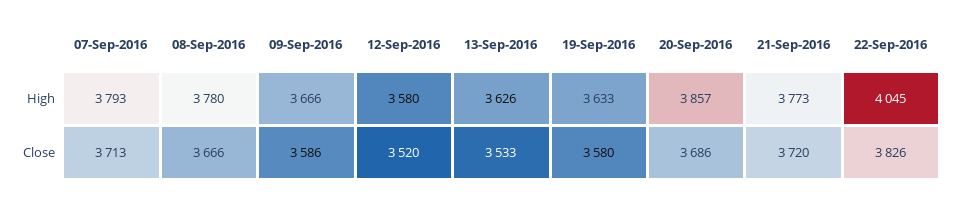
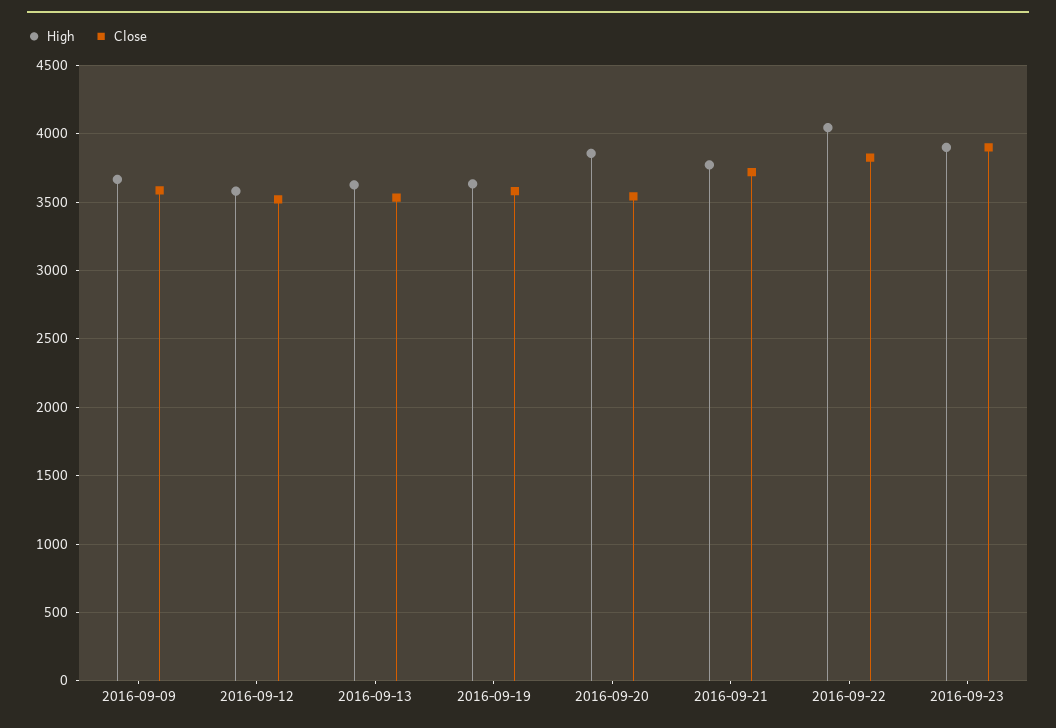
High, 07-Sep-2016: 3793 -> none
High, 08-Sep-2016: 3780 -> none
Close, 07-Sep-2016: 3713 -> none
Close, 08-Sep-2016: 3666 -> none
Close, 20-Sep-2016: 3686 -> 3550
High, 2016-09-23: none -> 3900
Close, 2016-09-23: none -> 3900

